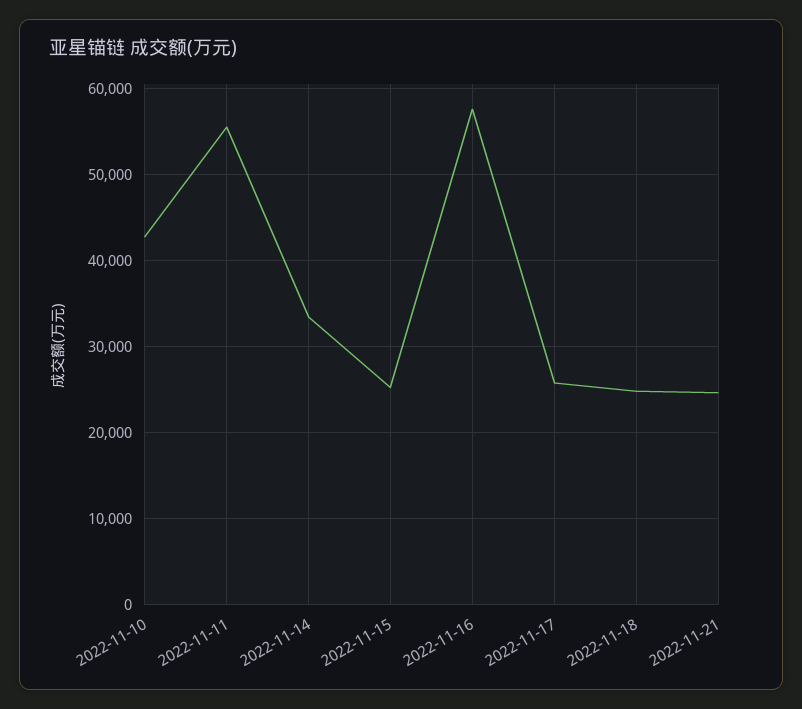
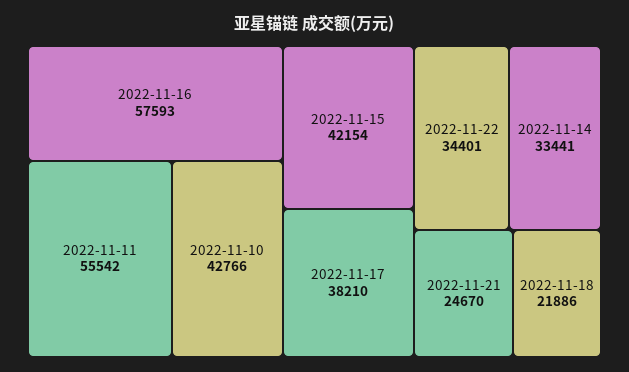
2022-11-15: 25000 -> 42154
2022-11-17: 26000 -> 38210
2022-11-18: 25000 -> 21886
2022-11-22: none -> 34401

